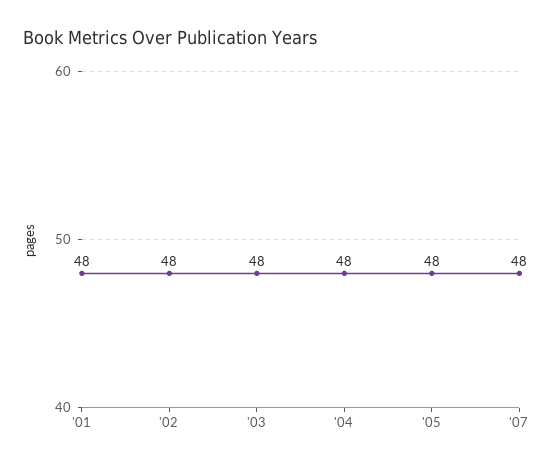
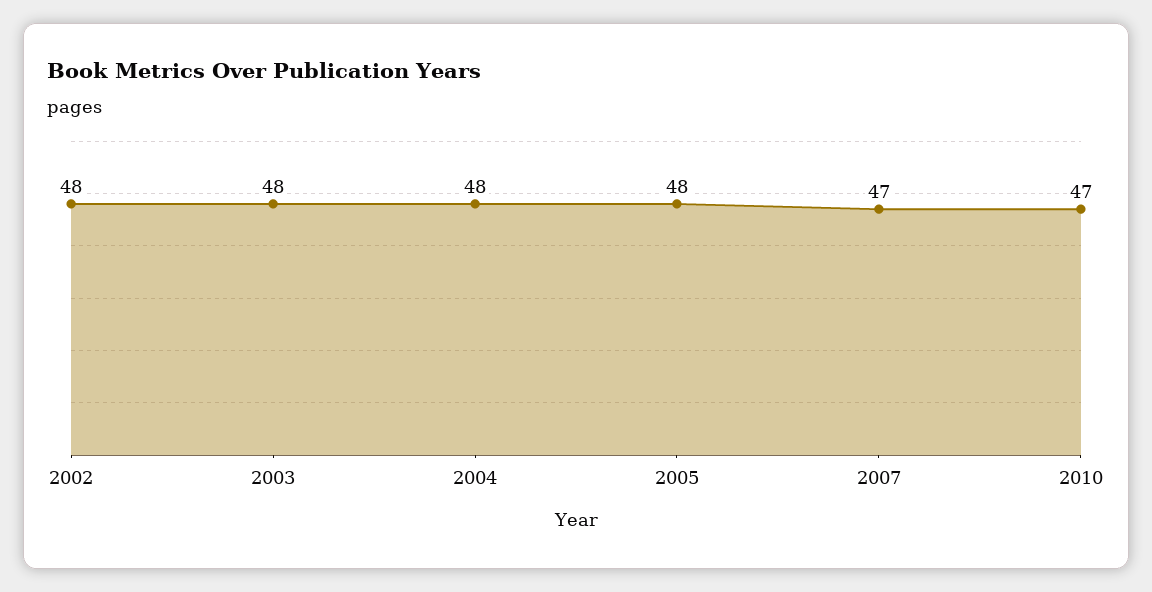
'01: 48 -> none
'07: 48 -> 47
2010: none -> 47

